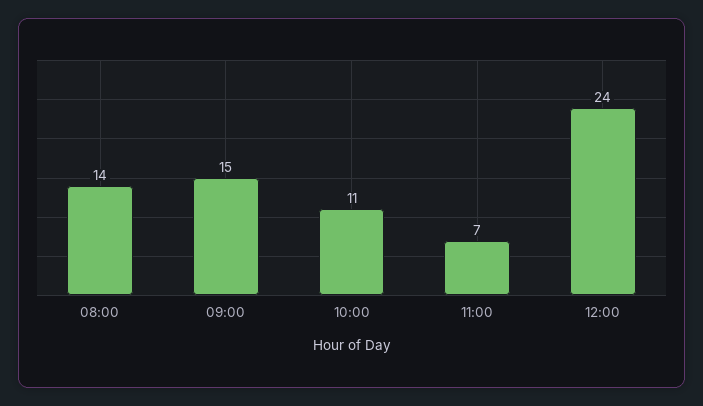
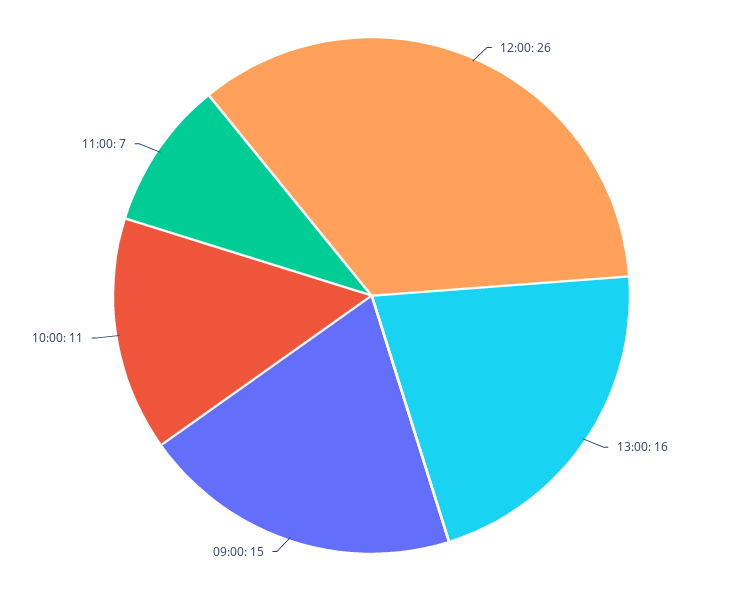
08:00: 14 -> none
12:00: 24 -> 26
13:00: none -> 16

